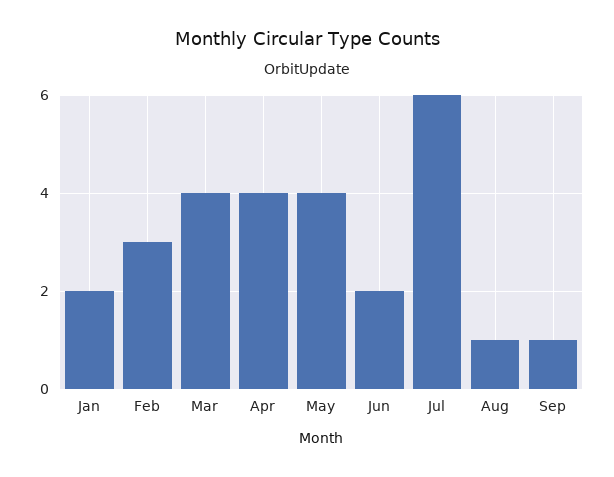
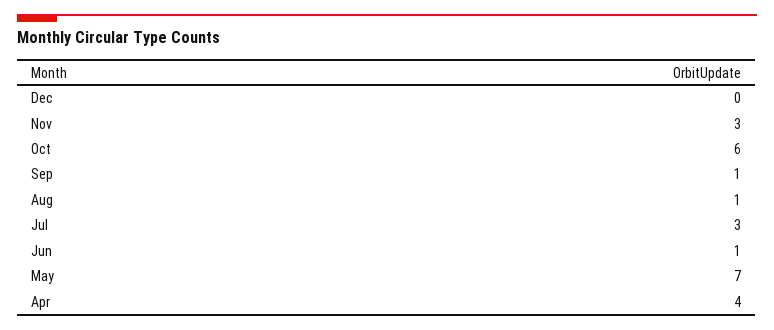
Jan: 2 -> none
Feb: 3 -> none
Mar: 4 -> none
May: 4 -> 7
Jun: 2 -> 1
Jul: 6 -> 3
Dec: none -> 0
Nov: none -> 3
Oct: none -> 6

